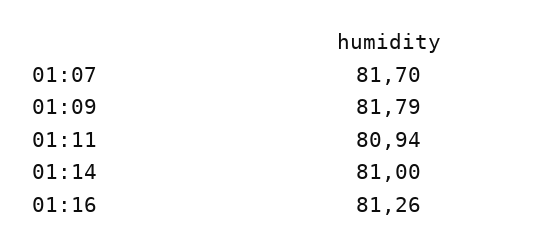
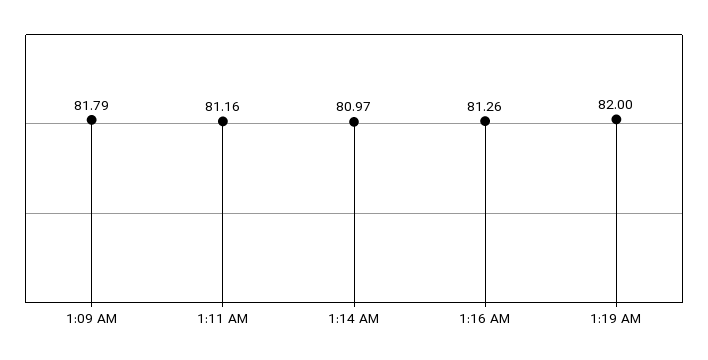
01:07: 81.7 -> none
01:11: 80.94 -> 81.16
01:14: 81 -> 80.97
1:19 AM: none -> 82

